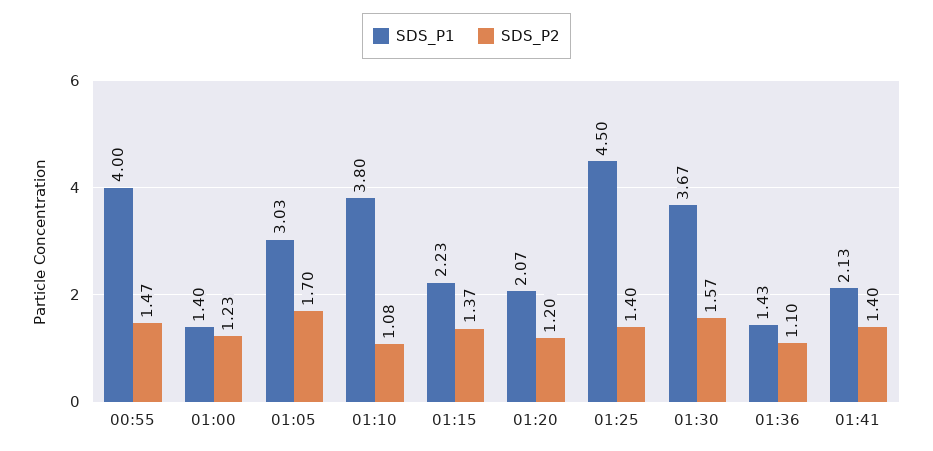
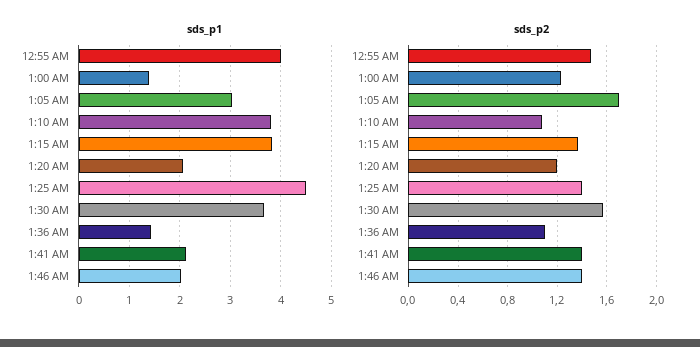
SDS_P1, 01:15: 2.23 -> 3.8
SDS_P1, 1:46 AM: none -> 2
SDS_P2, 1:46 AM: none -> 1.4

